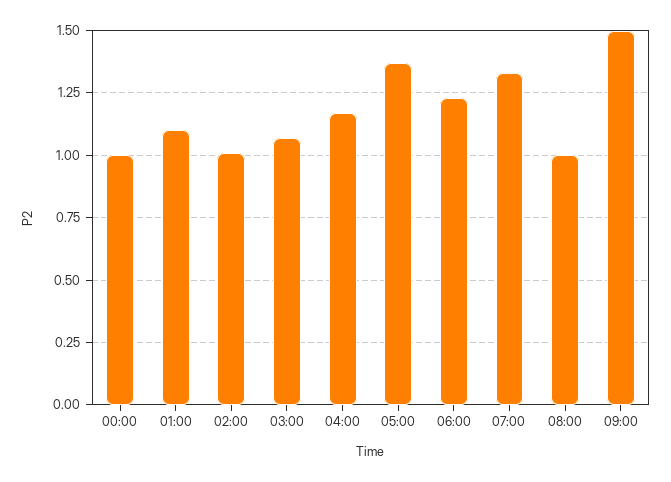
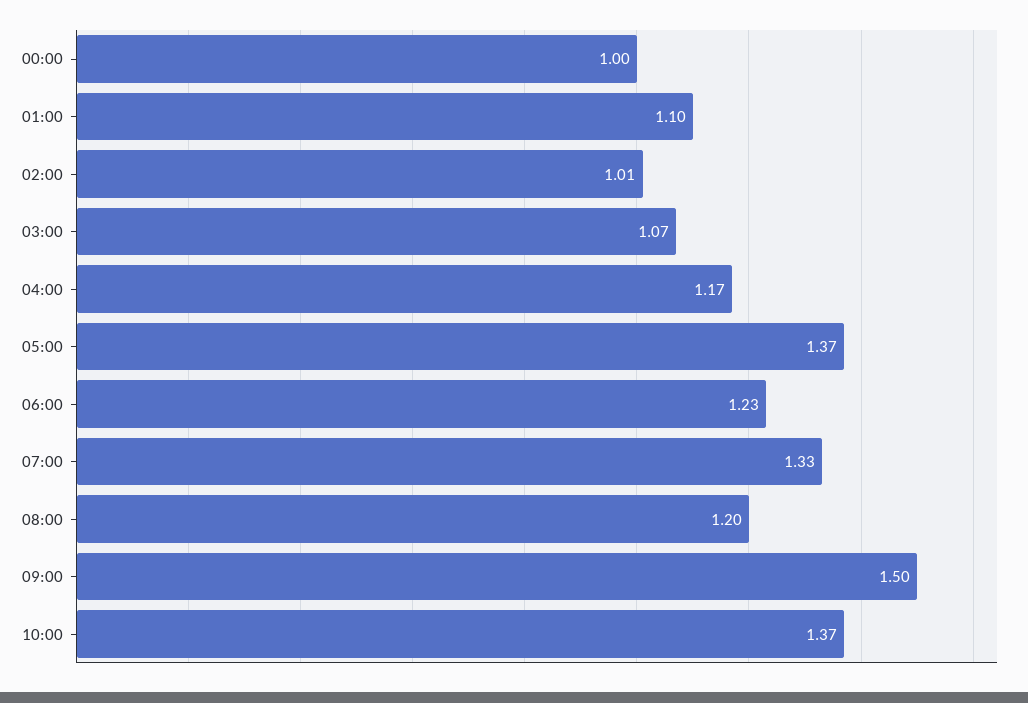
08:00: 1 -> 1.2
10:00: none -> 1.37

